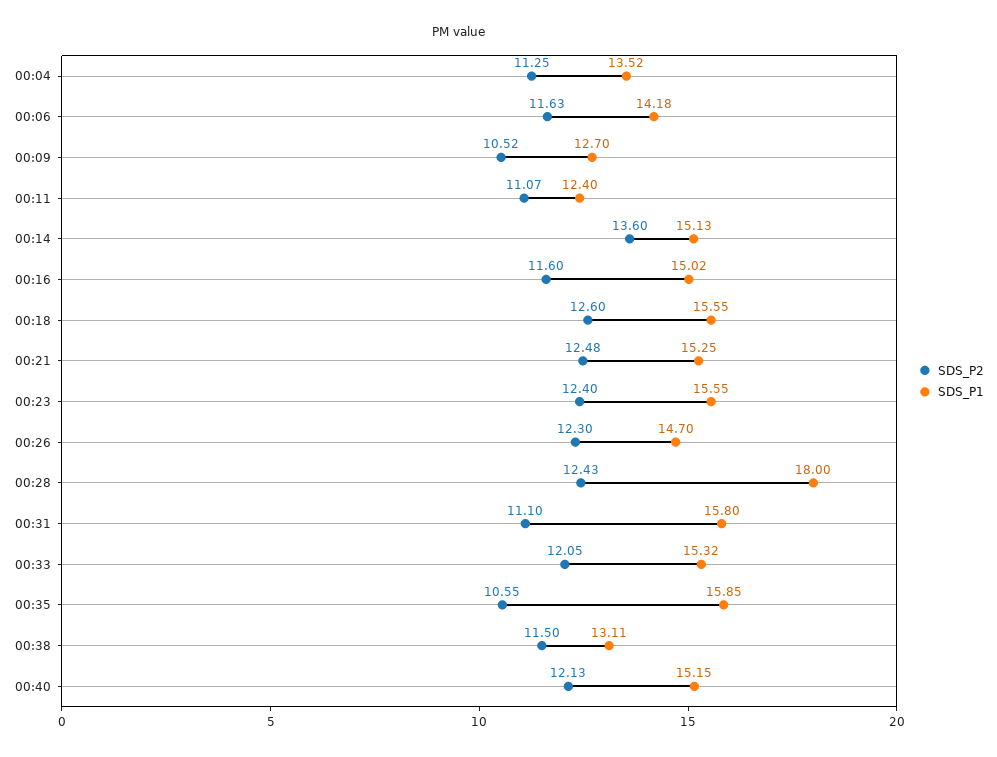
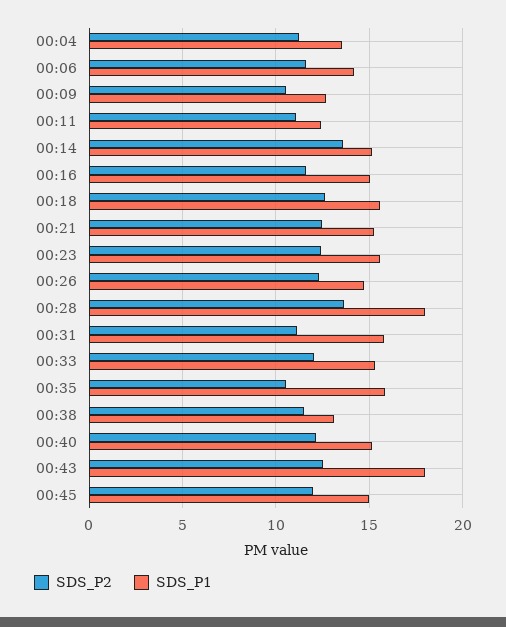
SDS_P2, 00:28: 12.43 -> 13.5
SDS_P2, 00:43: none -> 12.5
SDS_P1, 00:43: none -> 18
SDS_P2, 00:45: none -> 12
SDS_P1, 00:45: none -> 15

